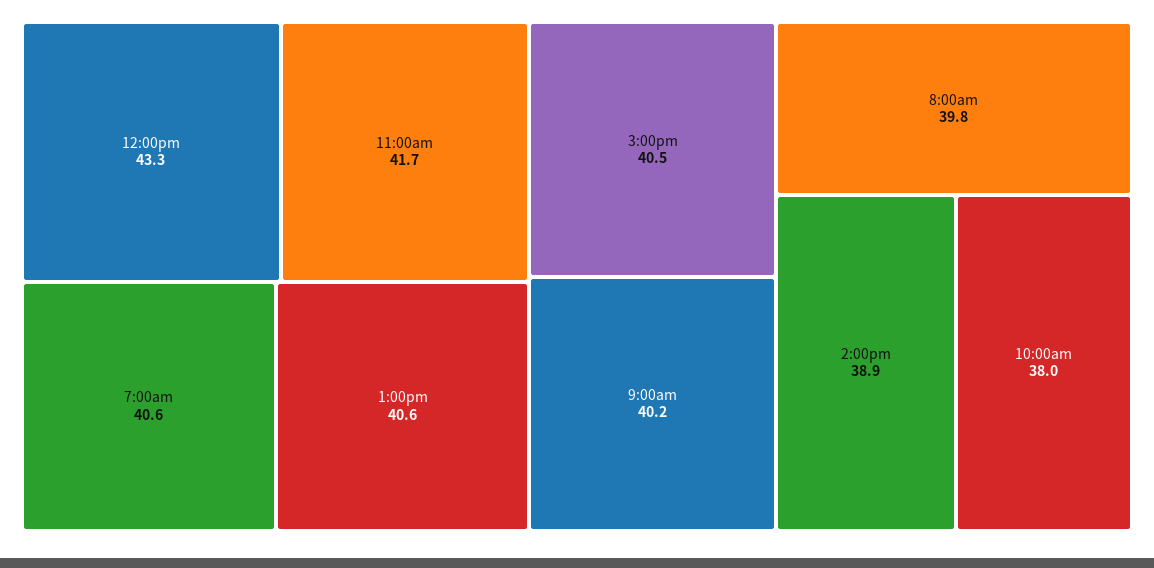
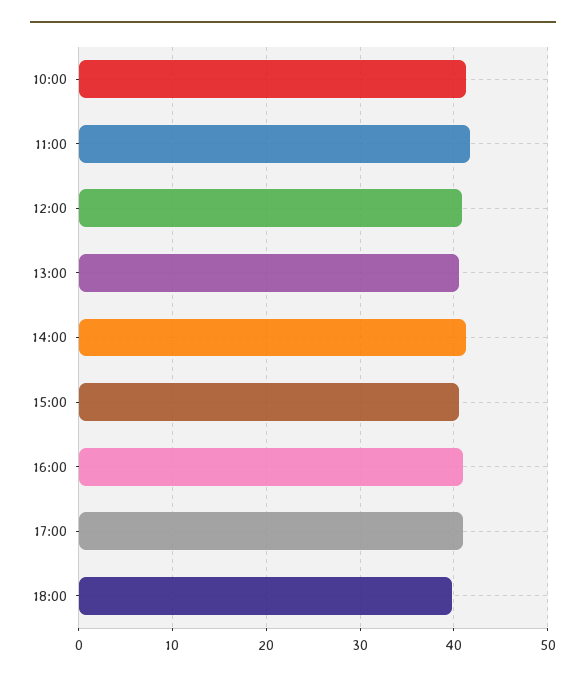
12:00pm: 43.3 -> 41
7:00am: 40.6 -> none
9:00am: 40.2 -> none
8:00am: 39.8 -> none
2:00pm: 38.9 -> 41
10:00am: 38 -> 41
16:00: none -> 41
17:00: none -> 41
18:00: none -> 40

